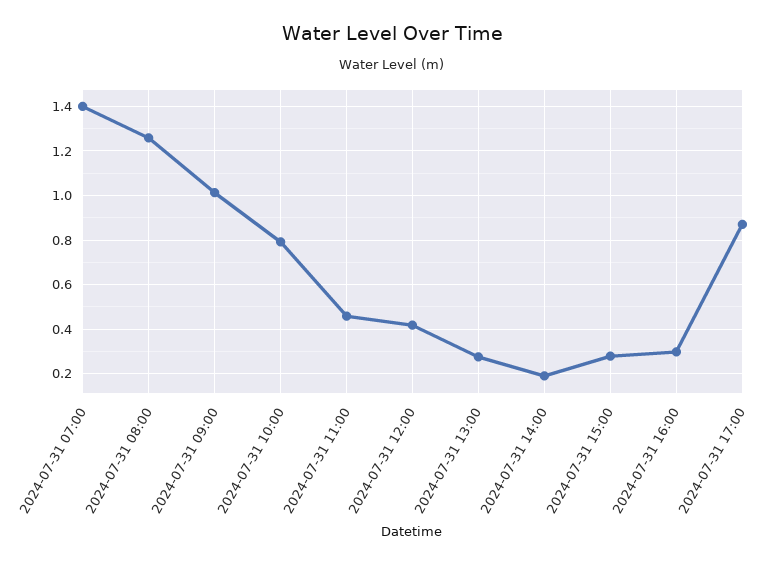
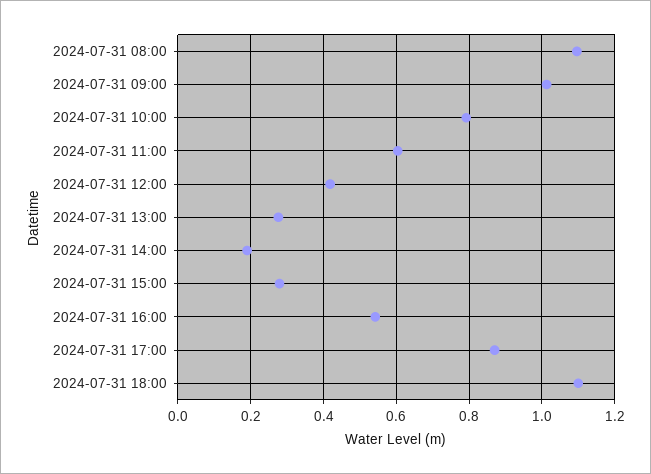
2024-07-31 07:00: 1.4 -> none
2024-07-31 08:00: 1.25 -> 1.1
2024-07-31 11:00: 0.45 -> 0.6
2024-07-31 16:00: 0.3 -> 0.54
2024-07-31 18:00: none -> 1.1

